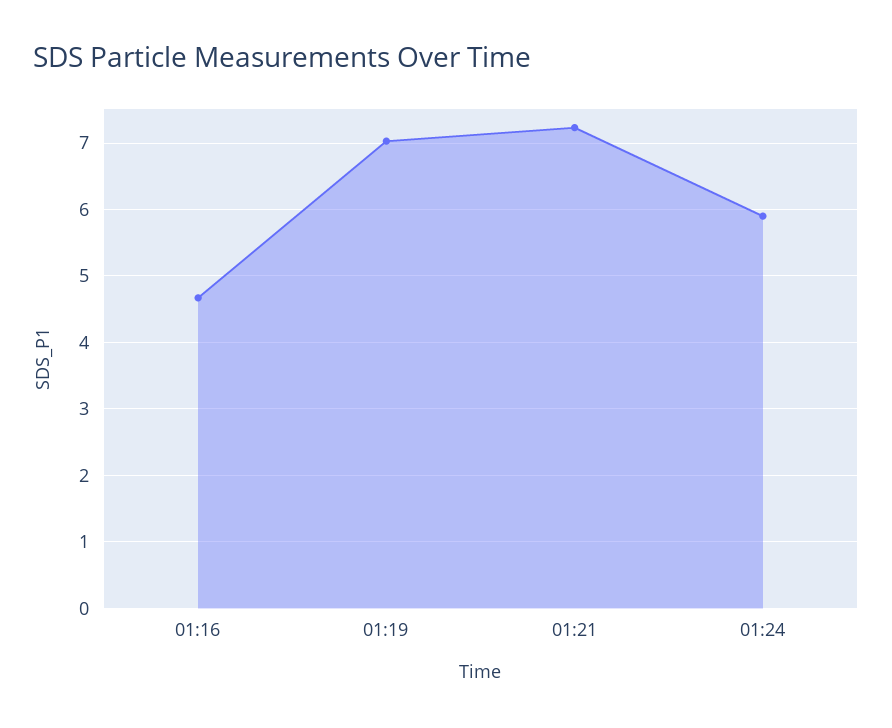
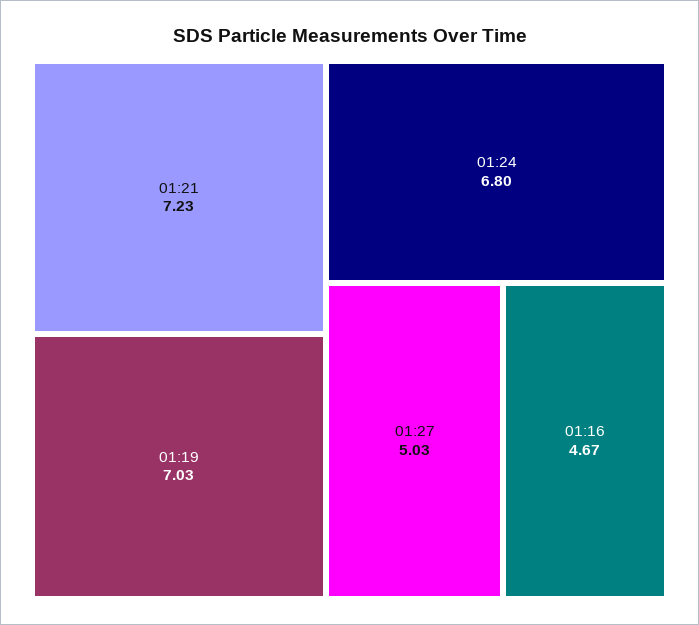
01:24: 5.9 -> 6.8
01:27: none -> 5.03

